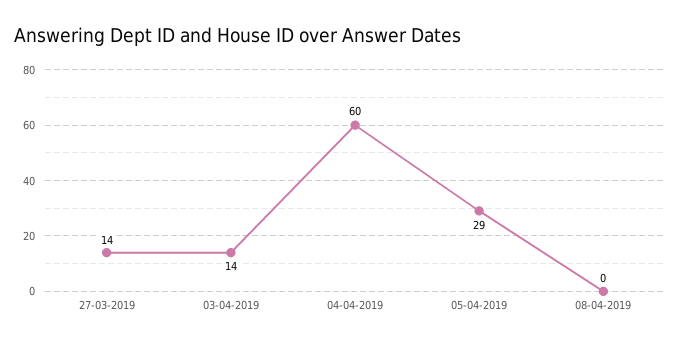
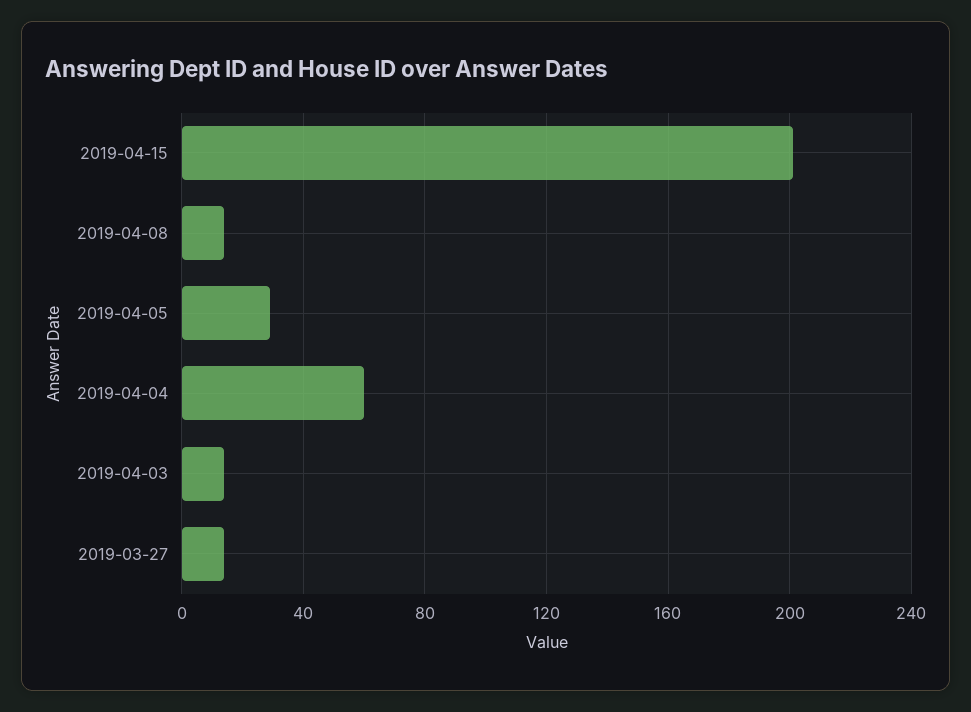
08-04-2019: 0 -> 15
2019-04-15: none -> 200

